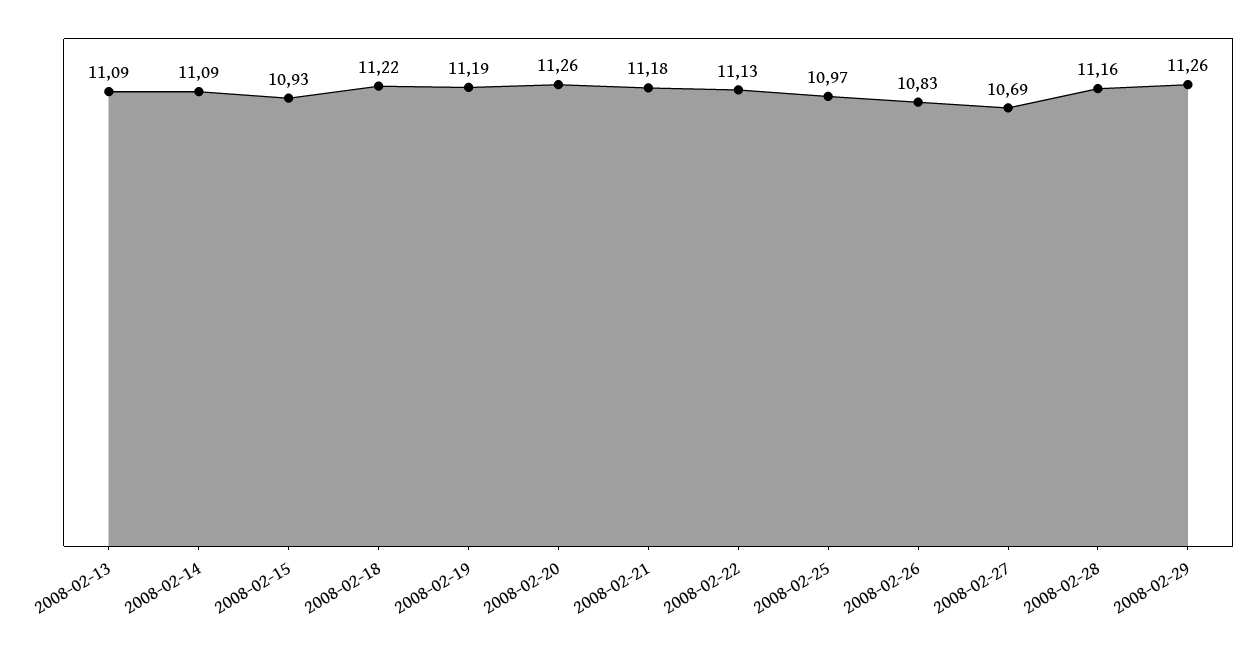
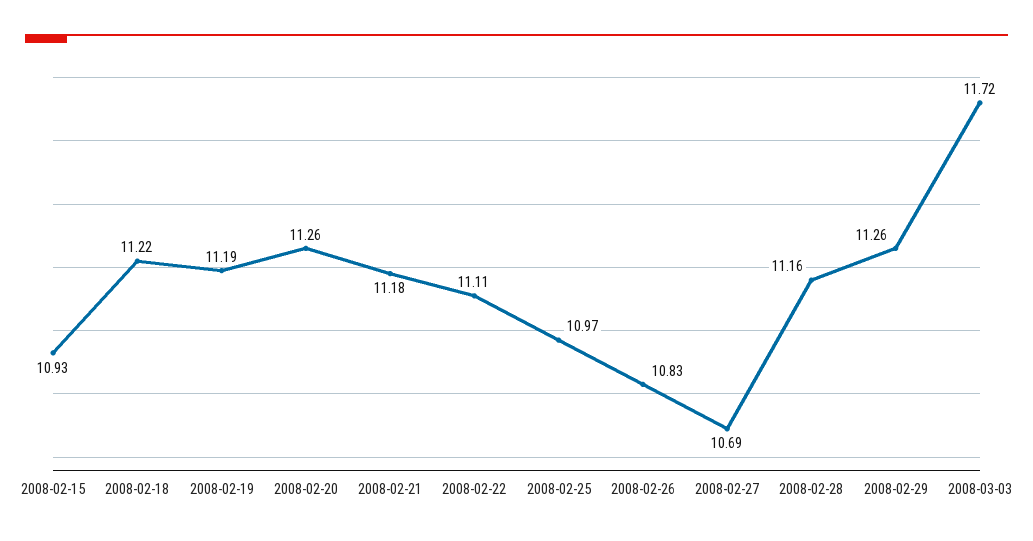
2008-02-13: 11.09 -> none
2008-02-14: 11.09 -> none
2008-02-22: 11.13 -> 11.11
2008-03-03: none -> 11.72

